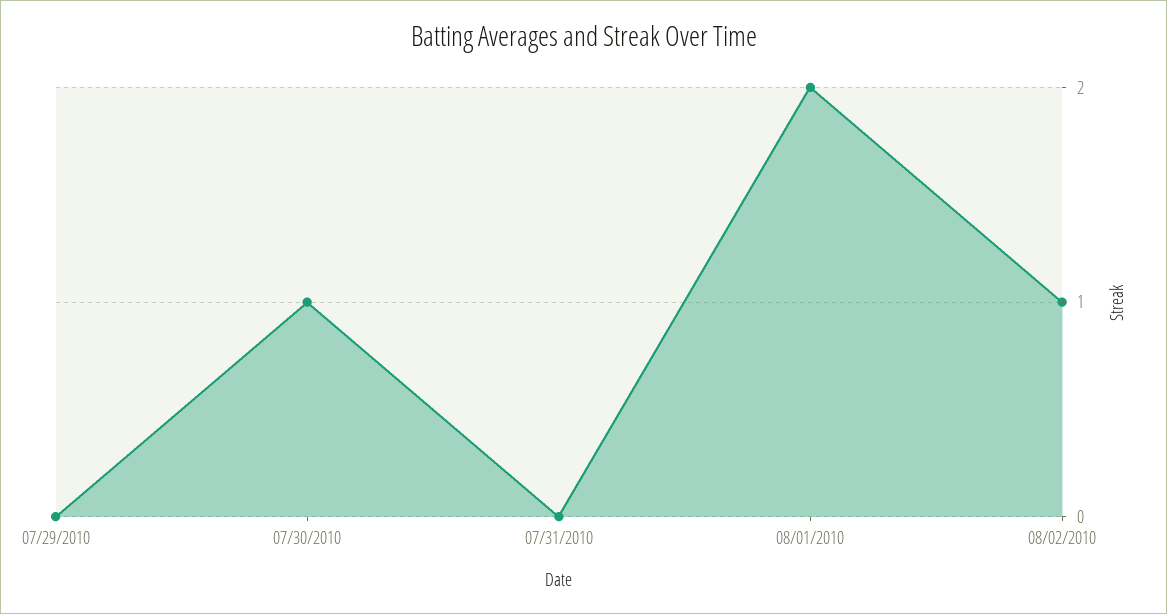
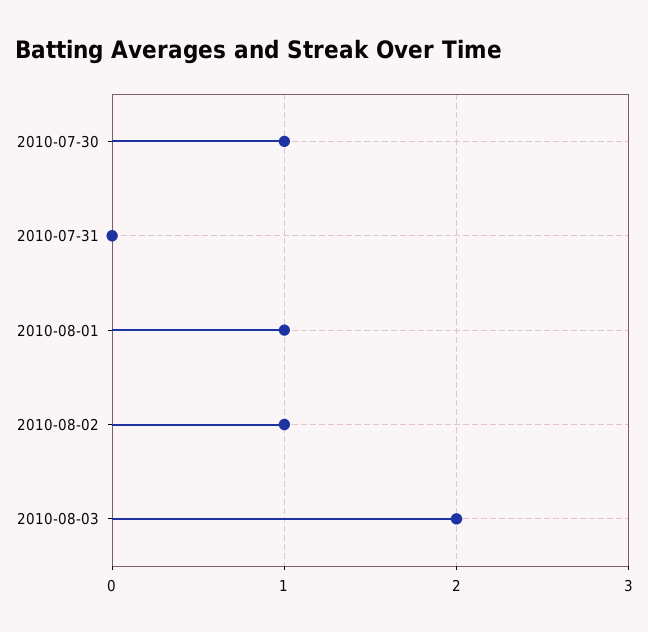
07/29/2010: 0 -> none
08/01/2010: 2 -> 1
2010-08-03: none -> 2

